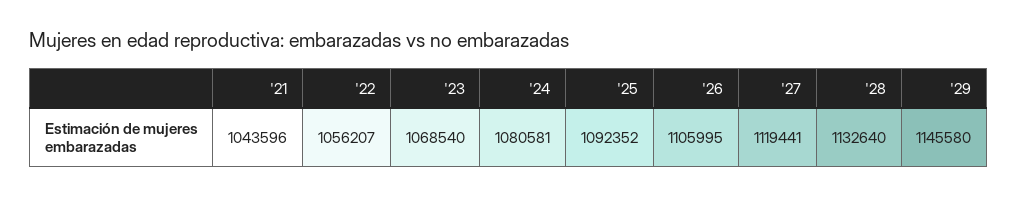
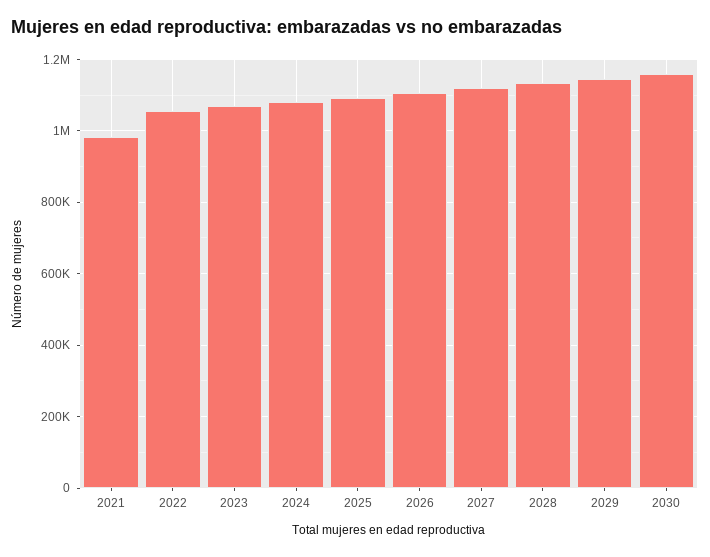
'21: 1043596 -> 980000
2030: none -> 1160000

